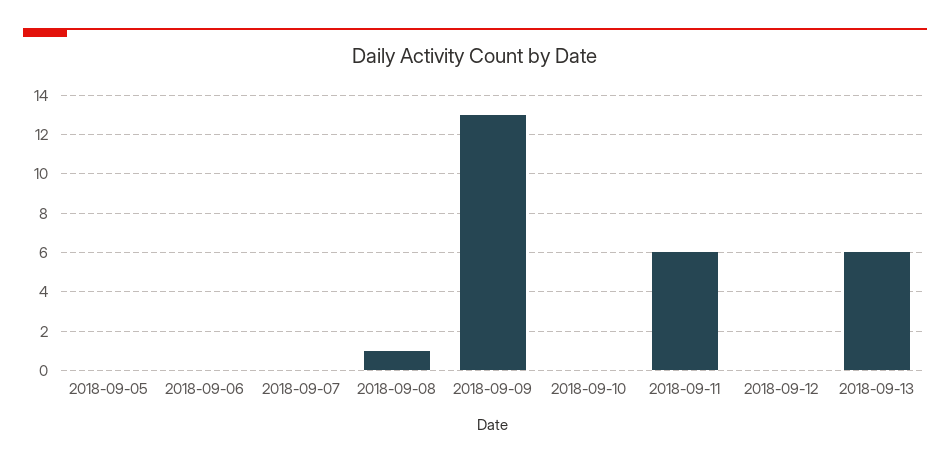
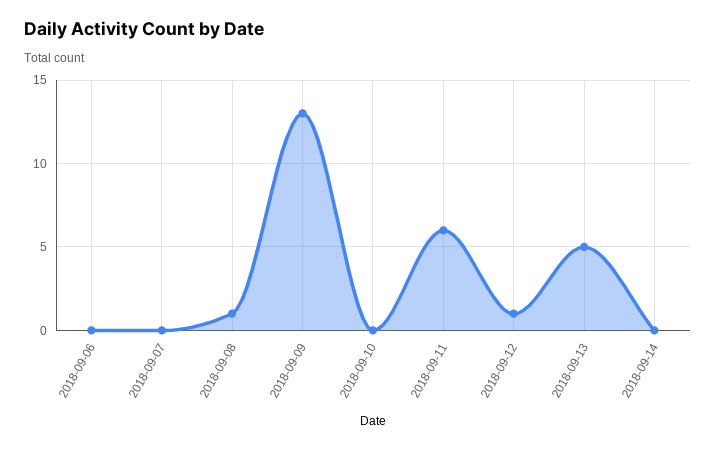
2018-09-05: 0 -> none
2018-09-12: 0 -> 1
2018-09-13: 6 -> 5
2018-09-14: none -> 0

